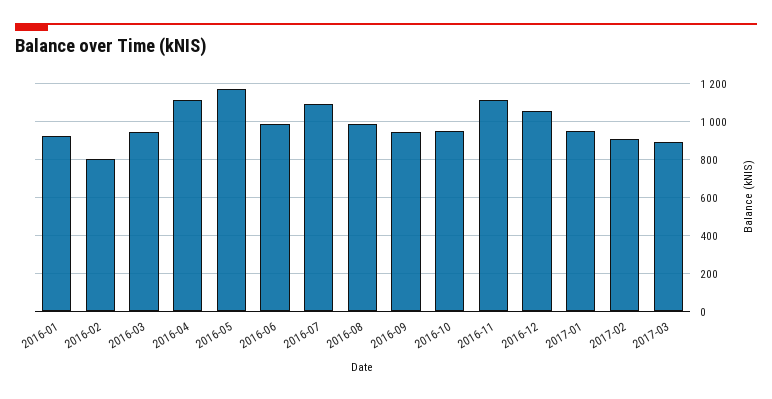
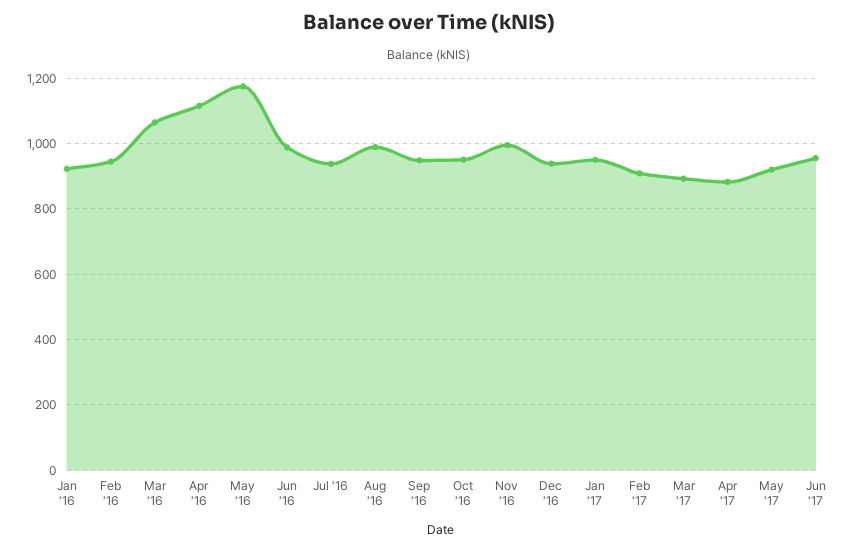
2016-02: 800 -> 940
2016-03: 950 -> 1060
2016-07: 1100 -> 940
2016-11: 1100 -> 1000
2016-12: 1050 -> 940
Apr '17: none -> 880
May '17: none -> 920
Jun '17: none -> 960

